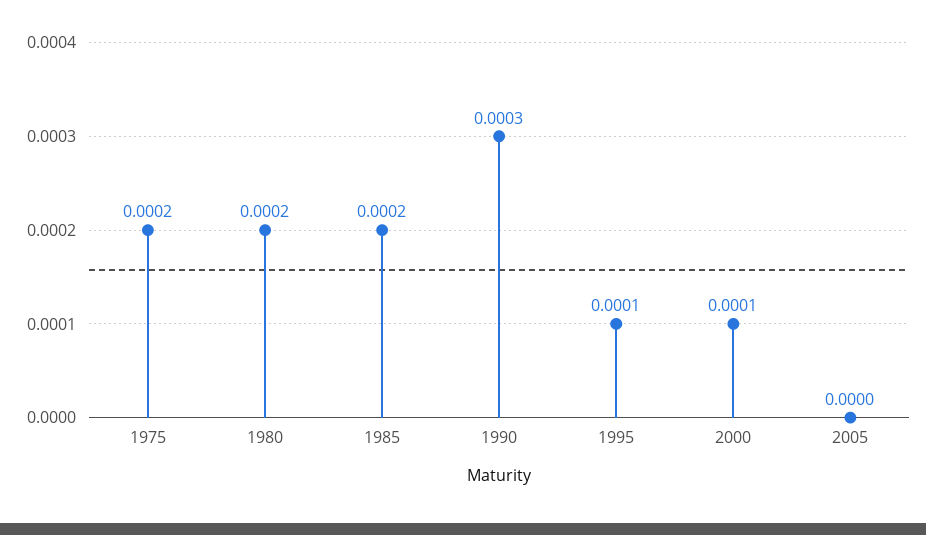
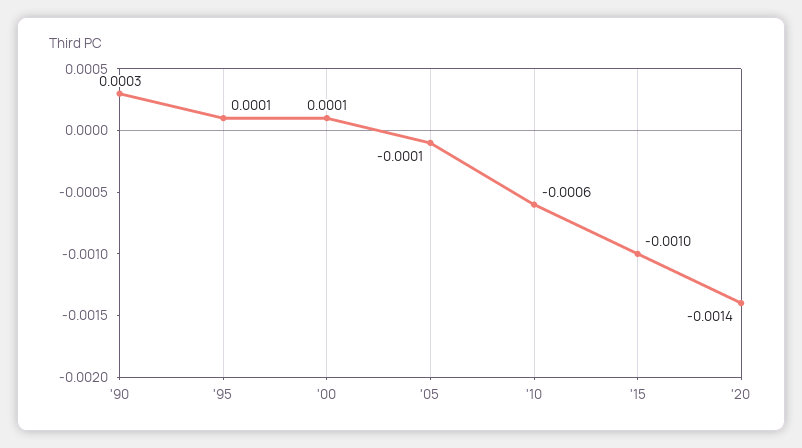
1975: 0.0002 -> none
1980: 0.0002 -> none
1985: 0.0002 -> none
2005: 0 -> -0.0001
'10: none -> -0.0006
'15: none -> -0.001
'20: none -> -0.0014

